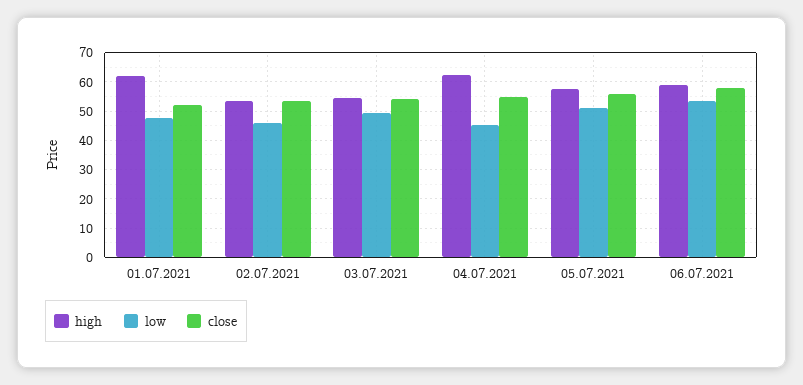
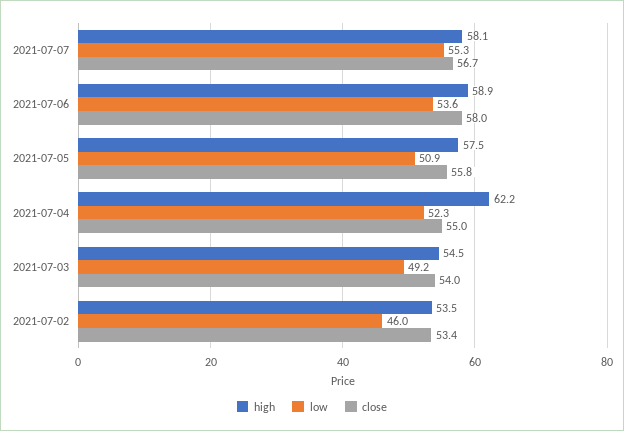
high, 01.07.2021: 62.5 -> none
low, 01.07.2021: 47.5 -> none
close, 01.07.2021: 52.5 -> none
low, 04.07.2021: 45 -> 52.3
high, 2021-07-07: none -> 58.1
low, 2021-07-07: none -> 55.3
close, 2021-07-07: none -> 56.7

